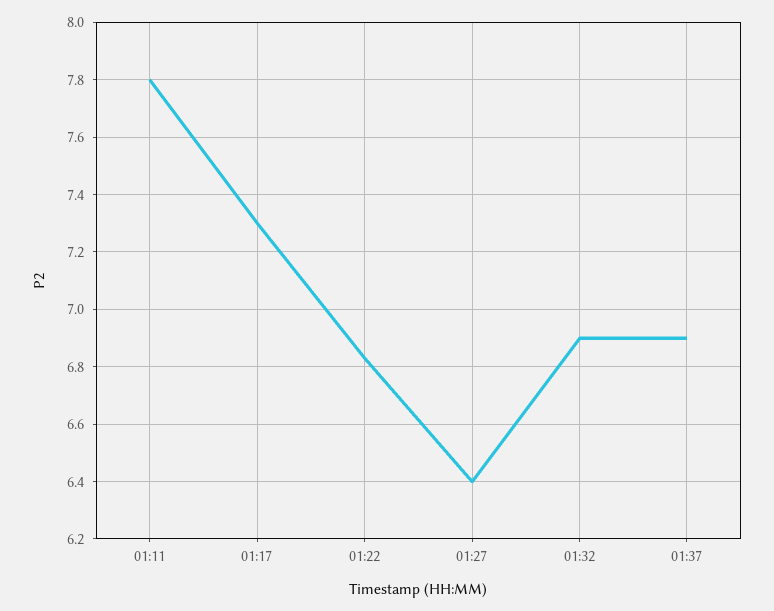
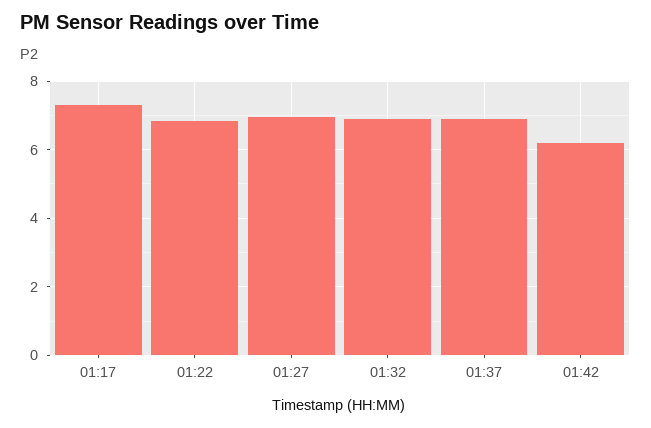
01:11: 7.8 -> none
01:27: 6.4 -> 7
01:42: none -> 6.2

